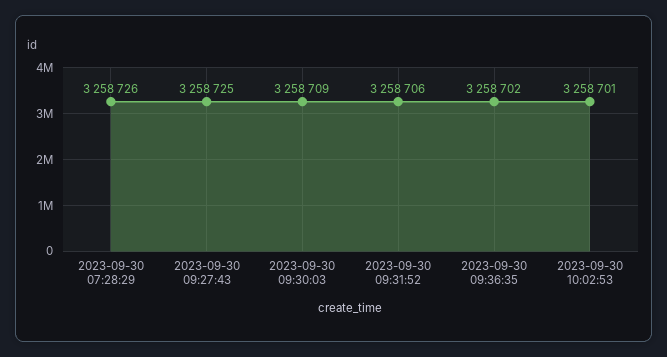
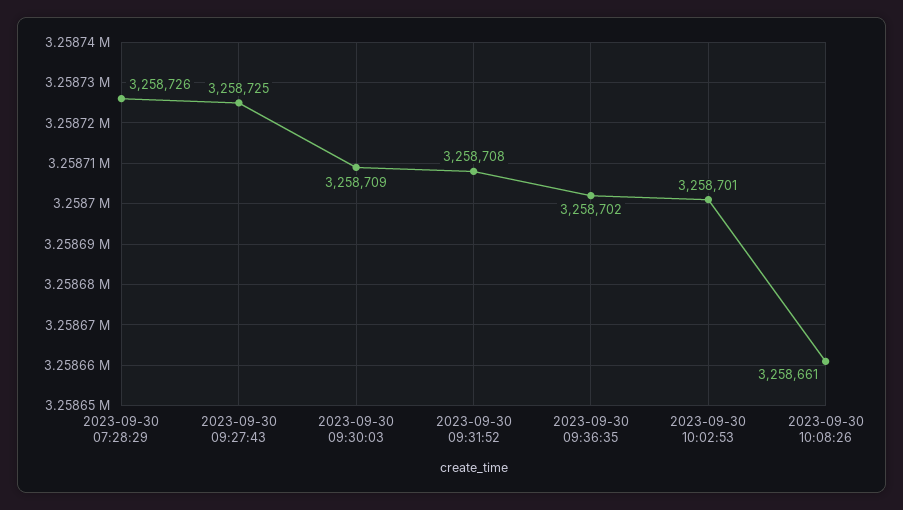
2023-09-30 09:31:52: 3258706 -> 3258708
2023-09-30 10:08:26: none -> 3258661

